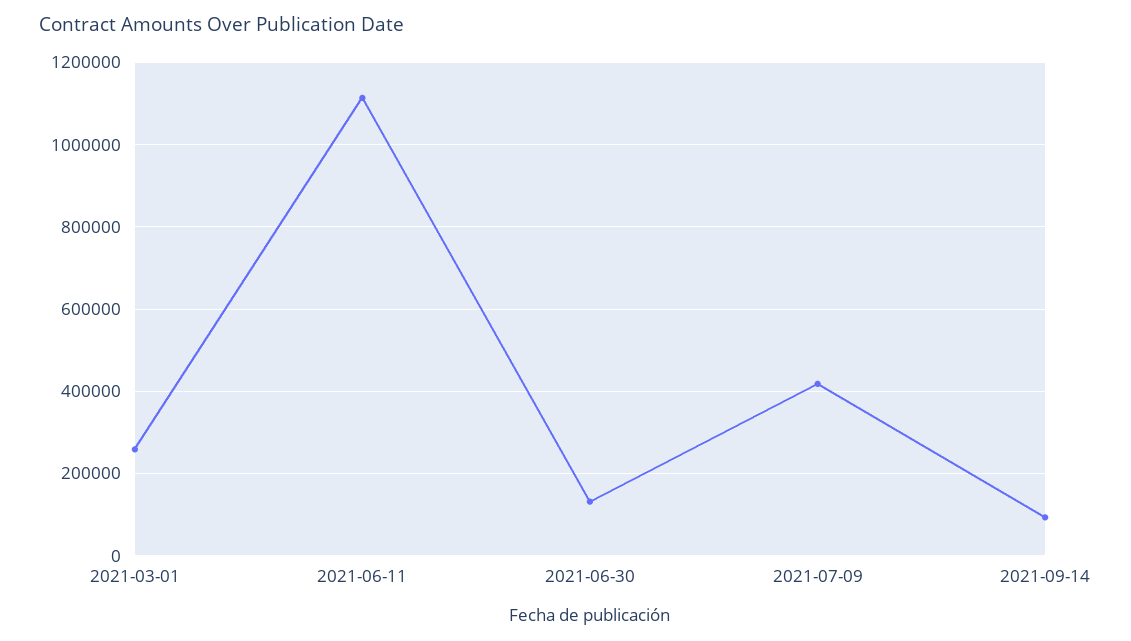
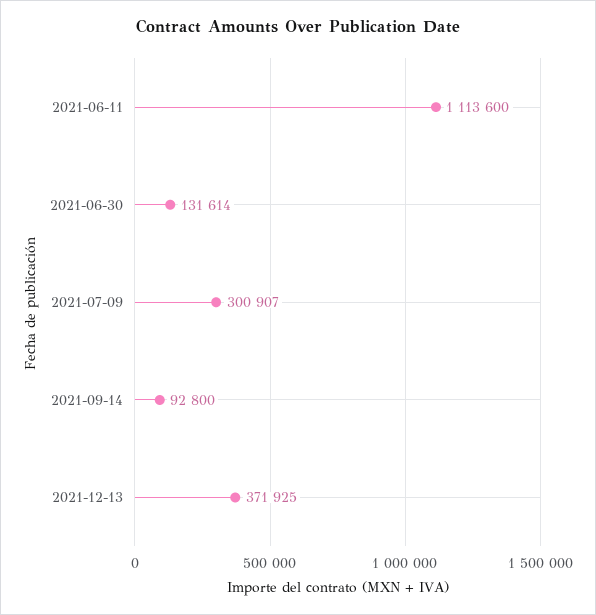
2021-03-01: 260000 -> none
2021-07-09: 420000 -> 300907
2021-12-13: none -> 371925

